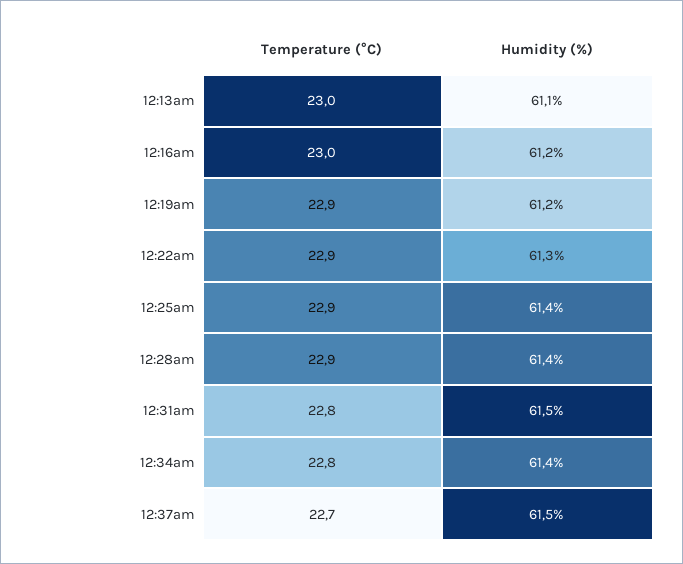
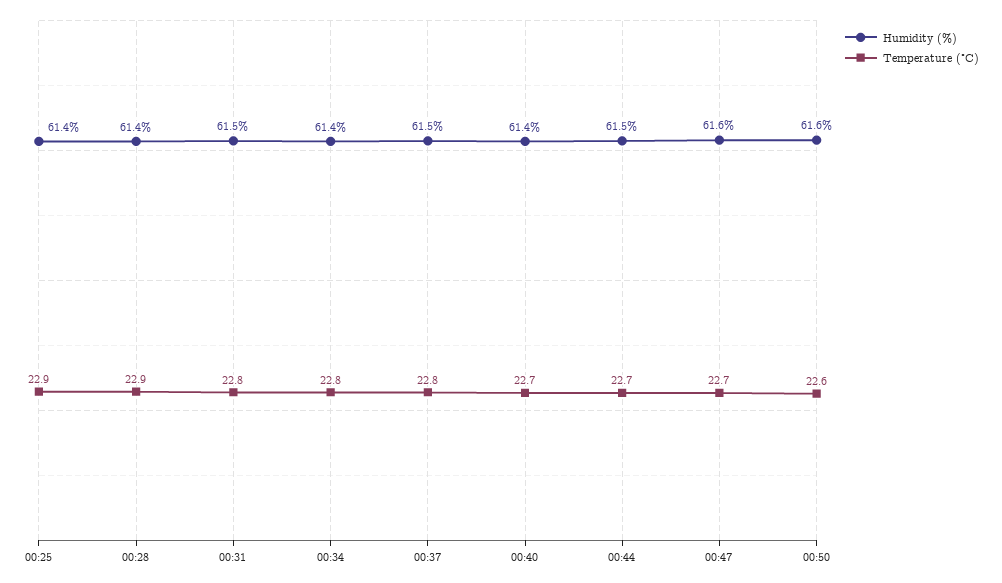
Temperature (°C), 12:13am: 23 -> none
Humidity (%), 12:13am: 61.1 -> none
Temperature (°C), 12:16am: 23 -> none
Humidity (%), 12:16am: 61.2 -> none
Temperature (°C), 12:19am: 22.9 -> none
Humidity (%), 12:19am: 61.2 -> none
Temperature (°C), 12:22am: 22.9 -> none
Humidity (%), 12:22am: 61.3 -> none
Temperature (°C), 12:37am: 22.7 -> 22.8
Humidity (%), 00:40: none -> 61.4
Temperature (°C), 00:40: none -> 22.7
Humidity (%), 00:44: none -> 61.5
Temperature (°C), 00:44: none -> 22.7
Humidity (%), 00:47: none -> 61.6
Temperature (°C), 00:47: none -> 22.7
Humidity (%), 00:50: none -> 61.6
Temperature (°C), 00:50: none -> 22.6

